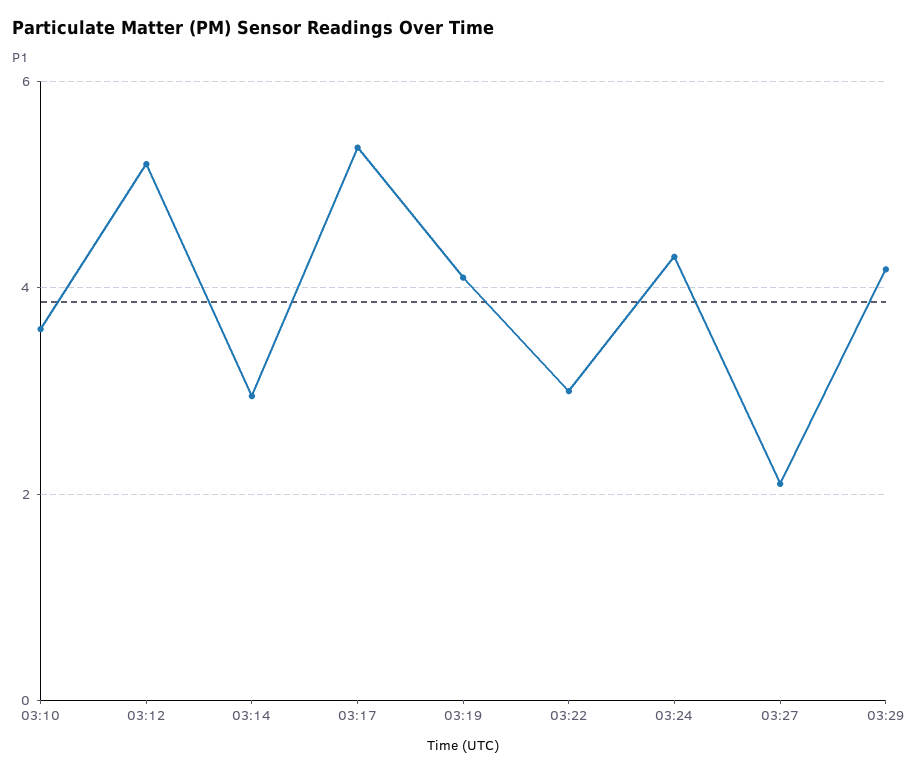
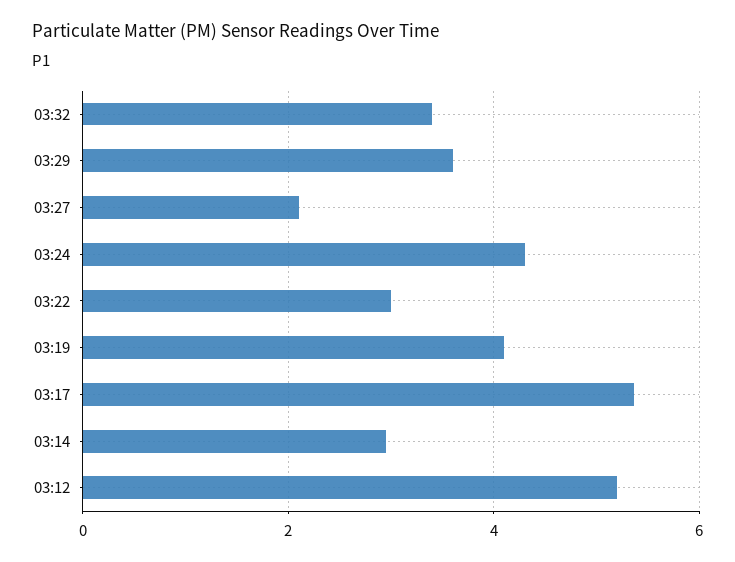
03:10: 3.6 -> none
03:29: 4.2 -> 3.6
03:32: none -> 3.4

